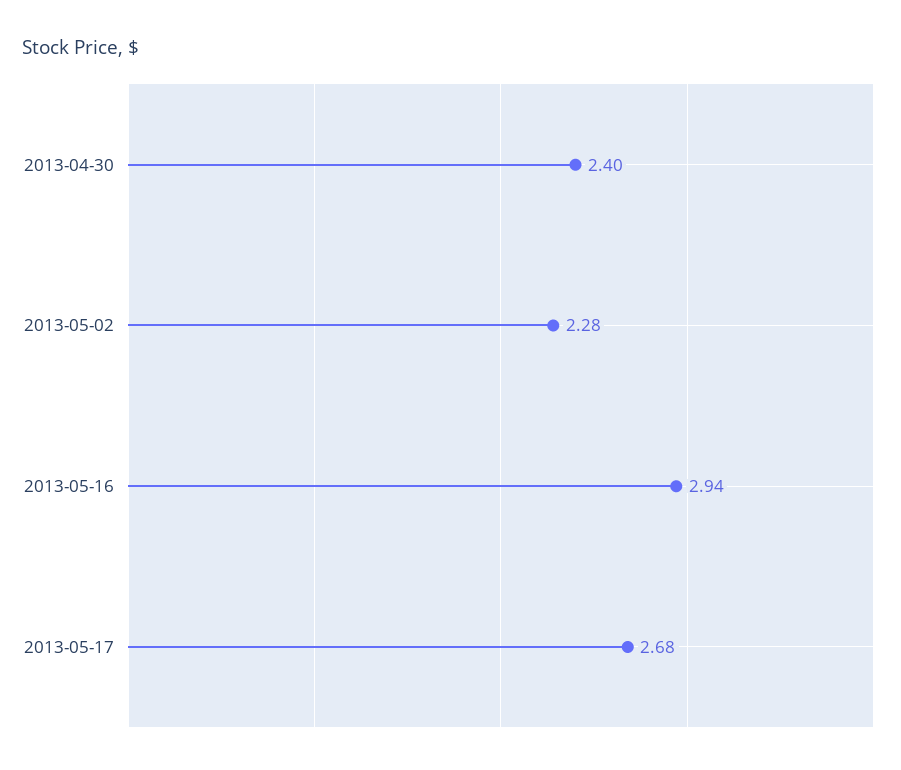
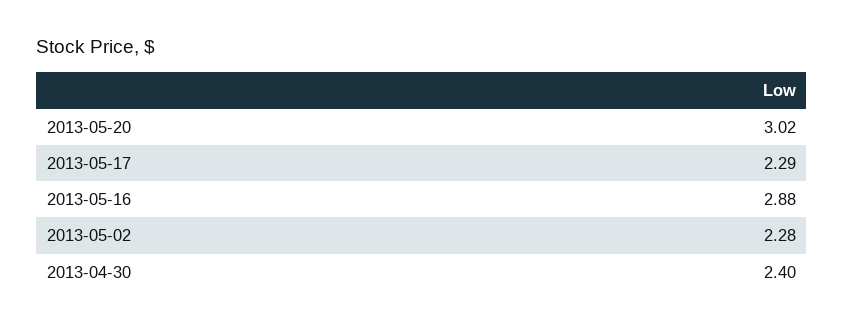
2013-05-16: 2.94 -> 2.88
2013-05-17: 2.68 -> 2.29
2013-05-20: none -> 3.02

